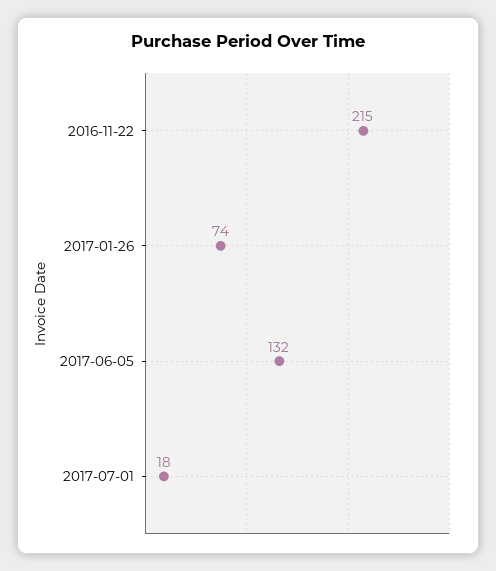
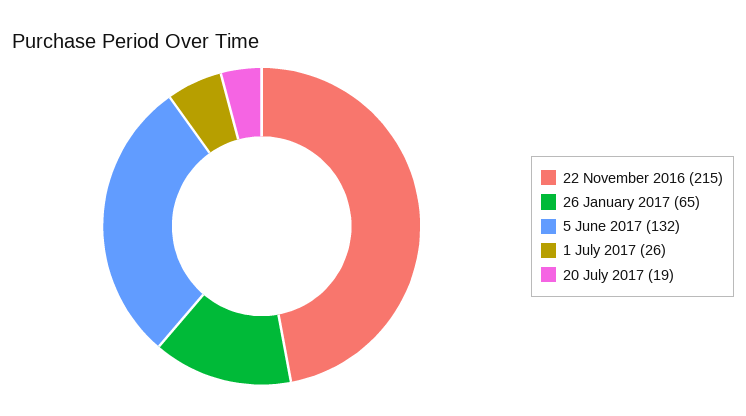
2017-01-26: 74 -> 65
2017-07-01: 18 -> 26
20 July 2017: none -> 19

